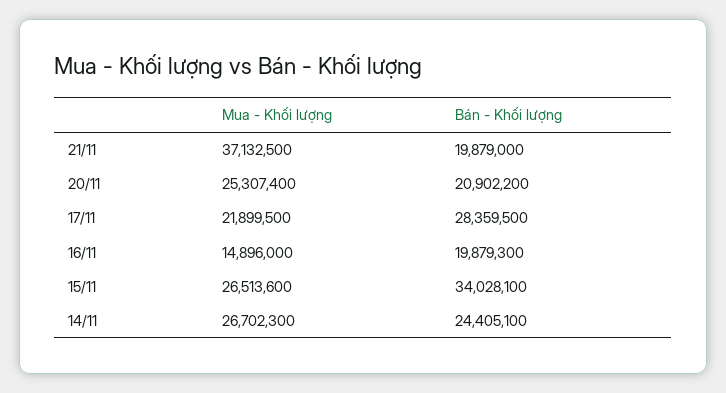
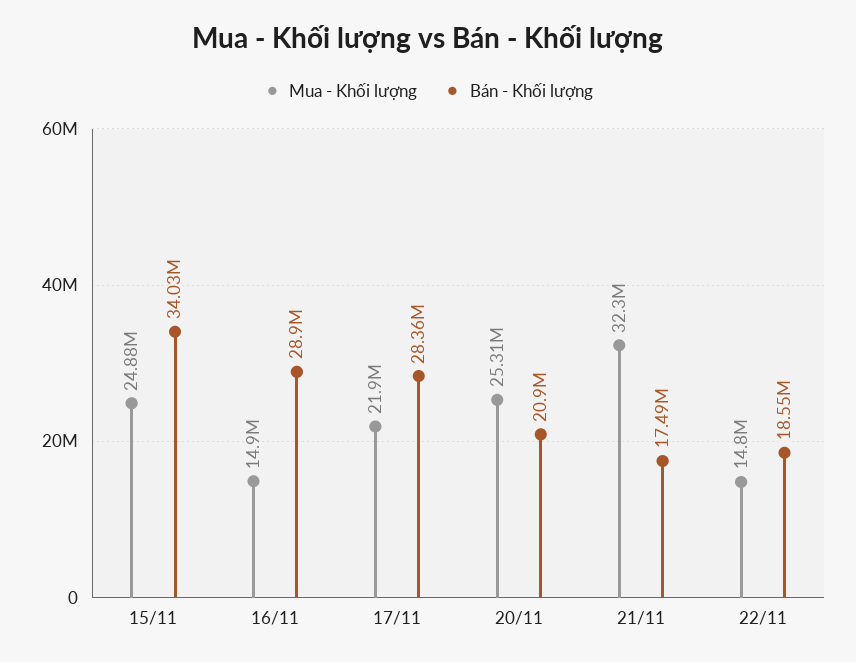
Mua - Khối lượng, 21/11: 37132500 -> 32300000
Bán - Khối lượng, 21/11: 19879000 -> 17490000
Bán - Khối lượng, 16/11: 19879300 -> 28900000
Mua - Khối lượng, 15/11: 26513600 -> 24880000
Mua - Khối lượng, 14/11: 26702300 -> none
Bán - Khối lượng, 14/11: 24405100 -> none
Mua - Khối lượng, 22/11: none -> 14800000
Bán - Khối lượng, 22/11: none -> 18550000

